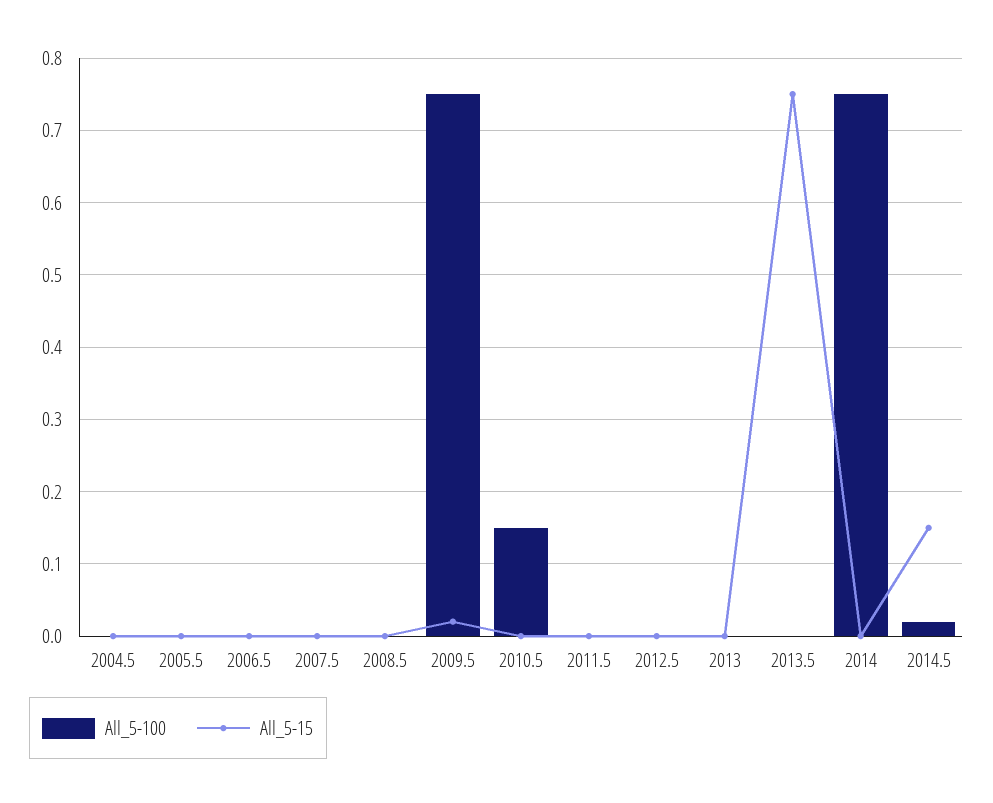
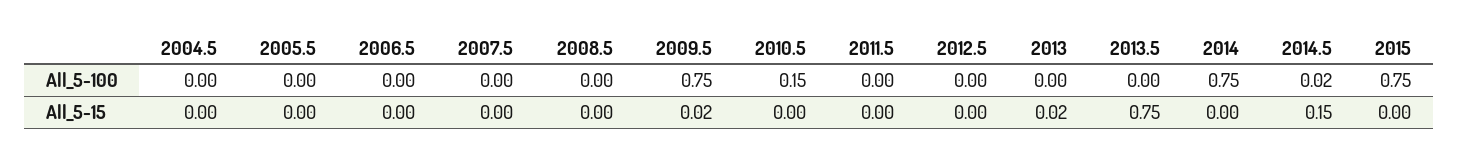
All_5-15, 2013: 0 -> 0.02
All_5-100, 2015: none -> 0.75
All_5-15, 2015: none -> 0

